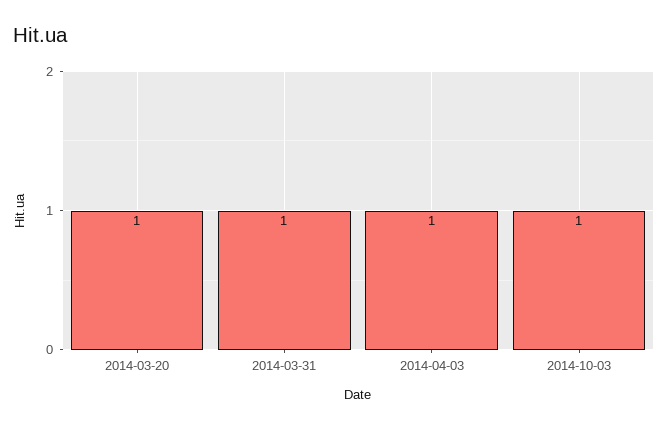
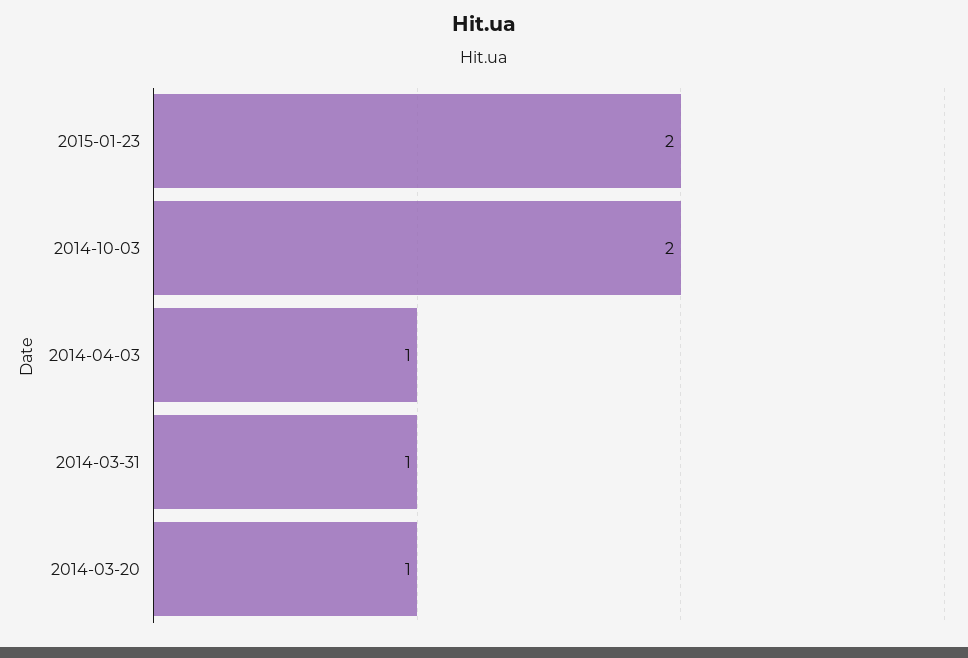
2014-10-03: 1 -> 2
2015-01-23: none -> 2

